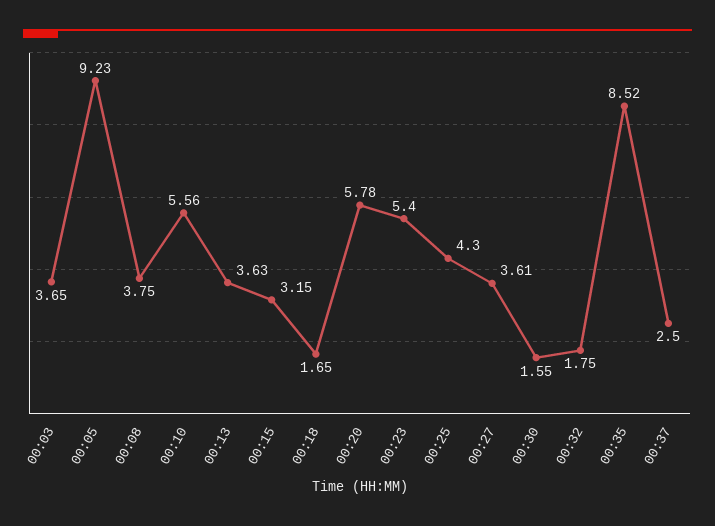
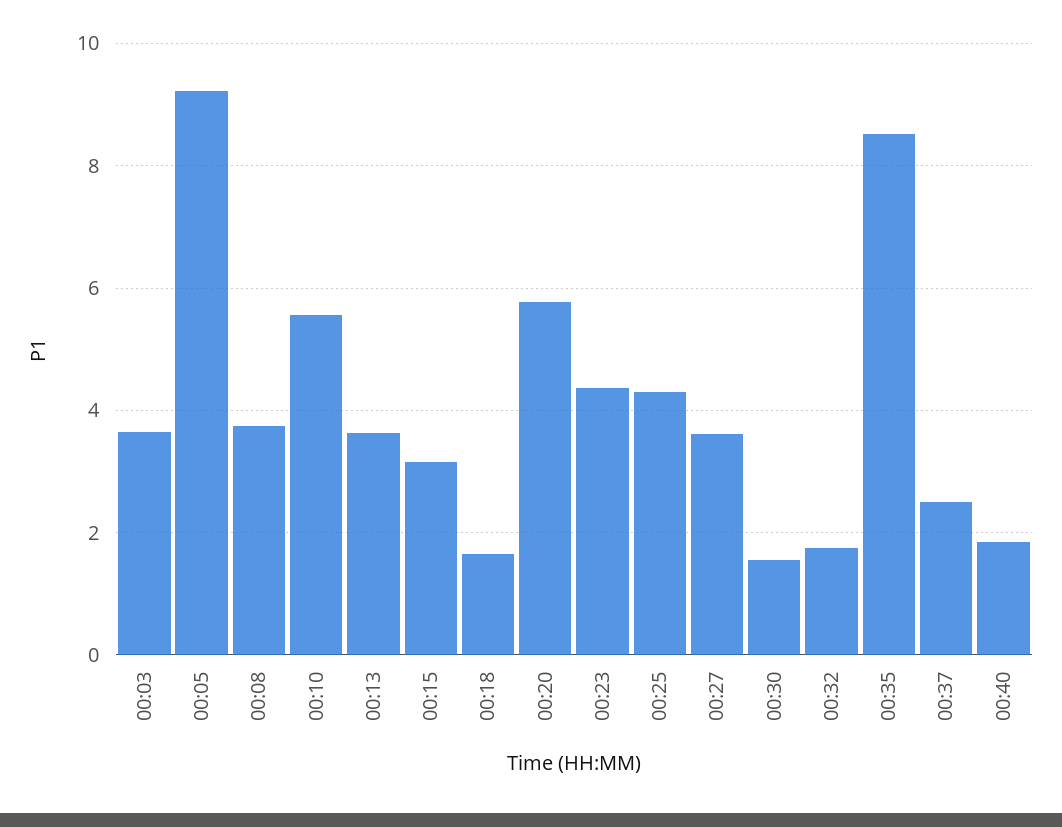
00:23: 5.4 -> 4.4
00:40: none -> 1.8

